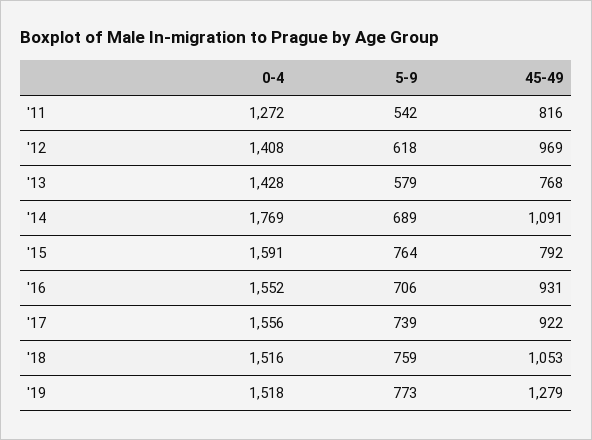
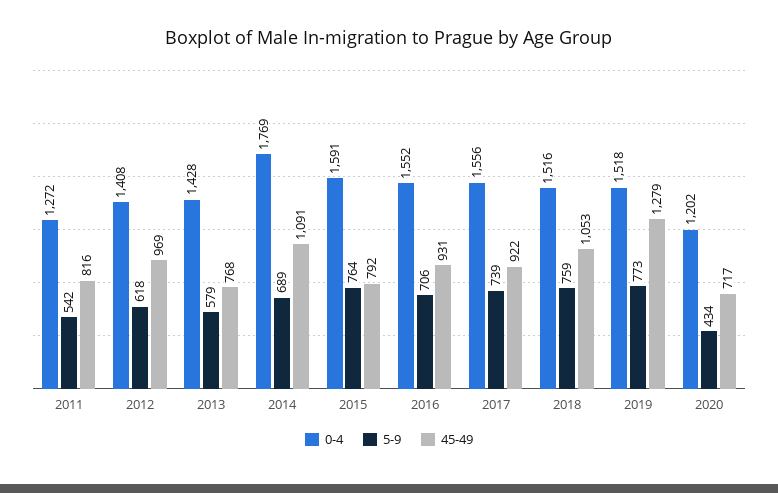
0-4, 2020: none -> 1202
5-9, 2020: none -> 434
45-49, 2020: none -> 717

